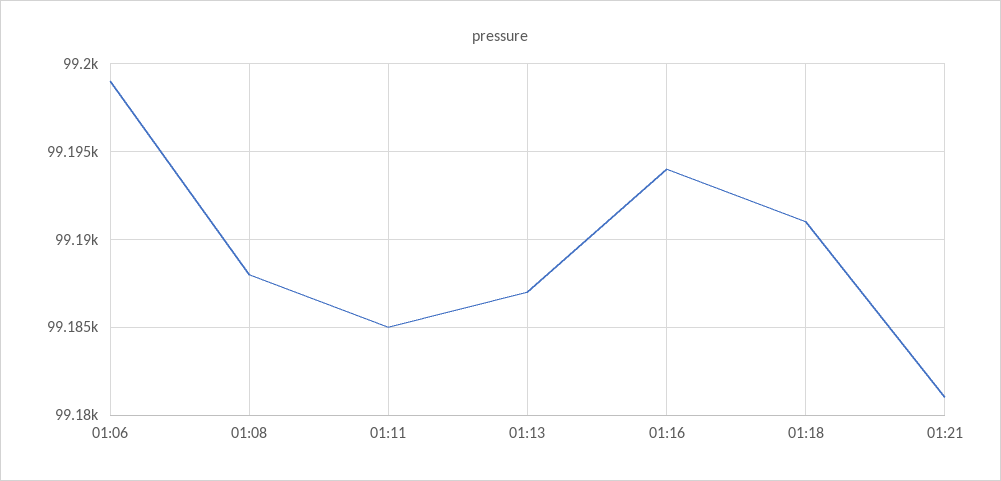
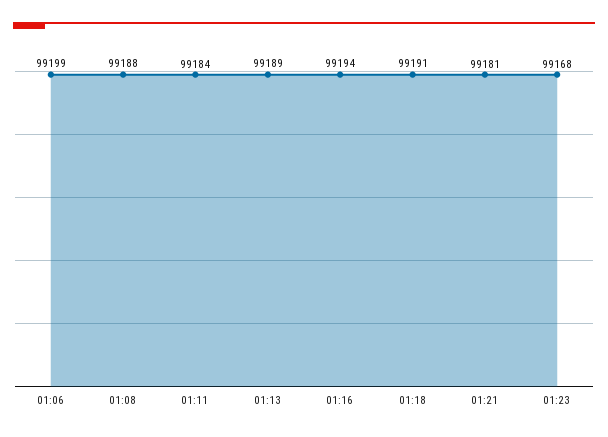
01:11: 99185 -> 99184
01:13: 99187 -> 99189
01:23: none -> 99168

